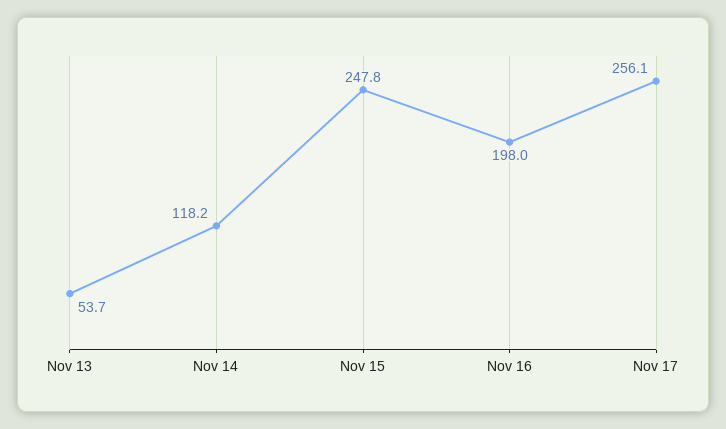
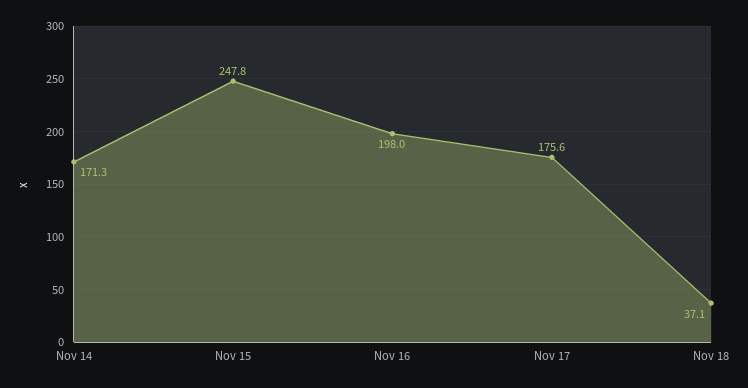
Nov 13: 53.7 -> none
Nov 14: 118.2 -> 171.3
Nov 17: 256.1 -> 175.6
Nov 18: none -> 37.1

